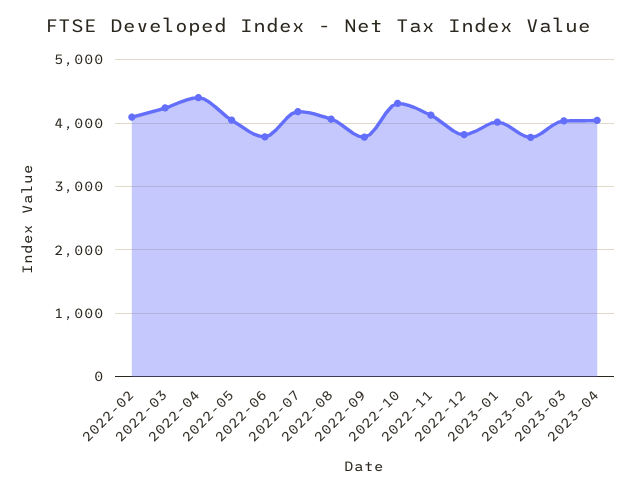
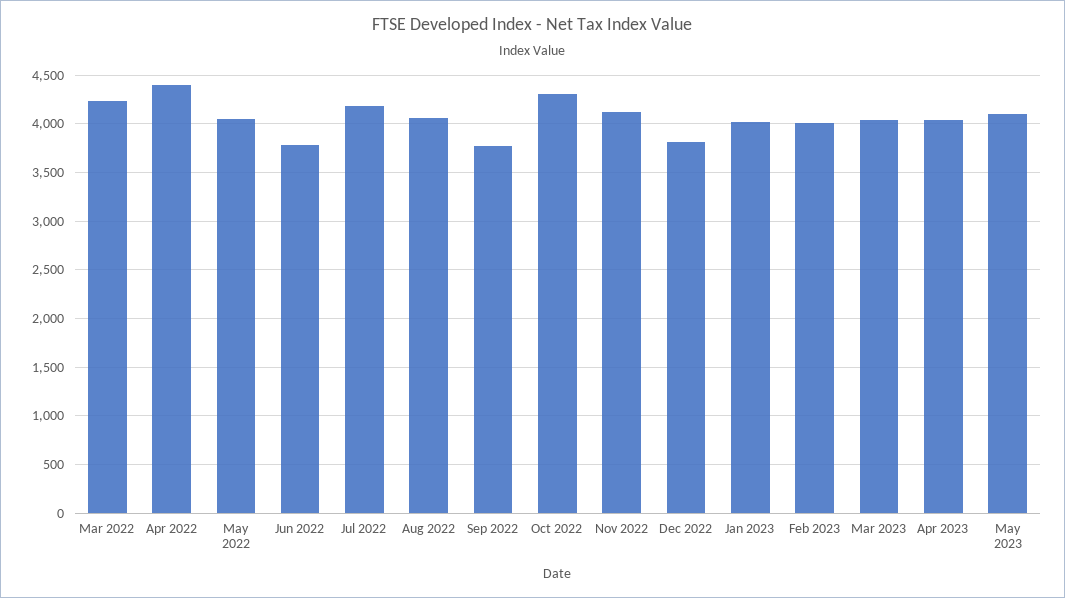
2022-02: 4100 -> none
2023-02: 3800 -> 4000
May 2023: none -> 4100

